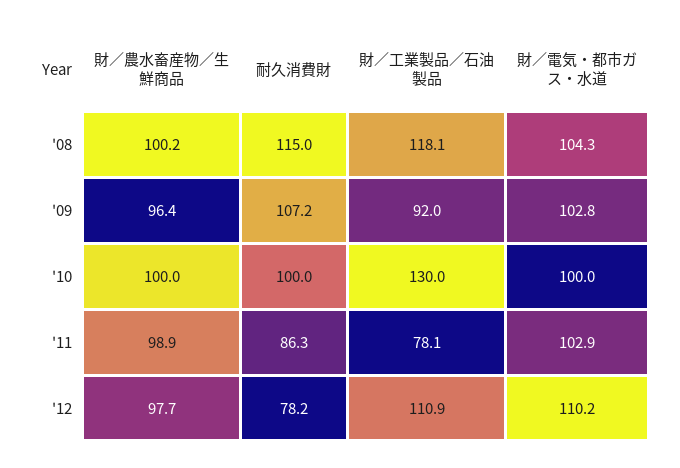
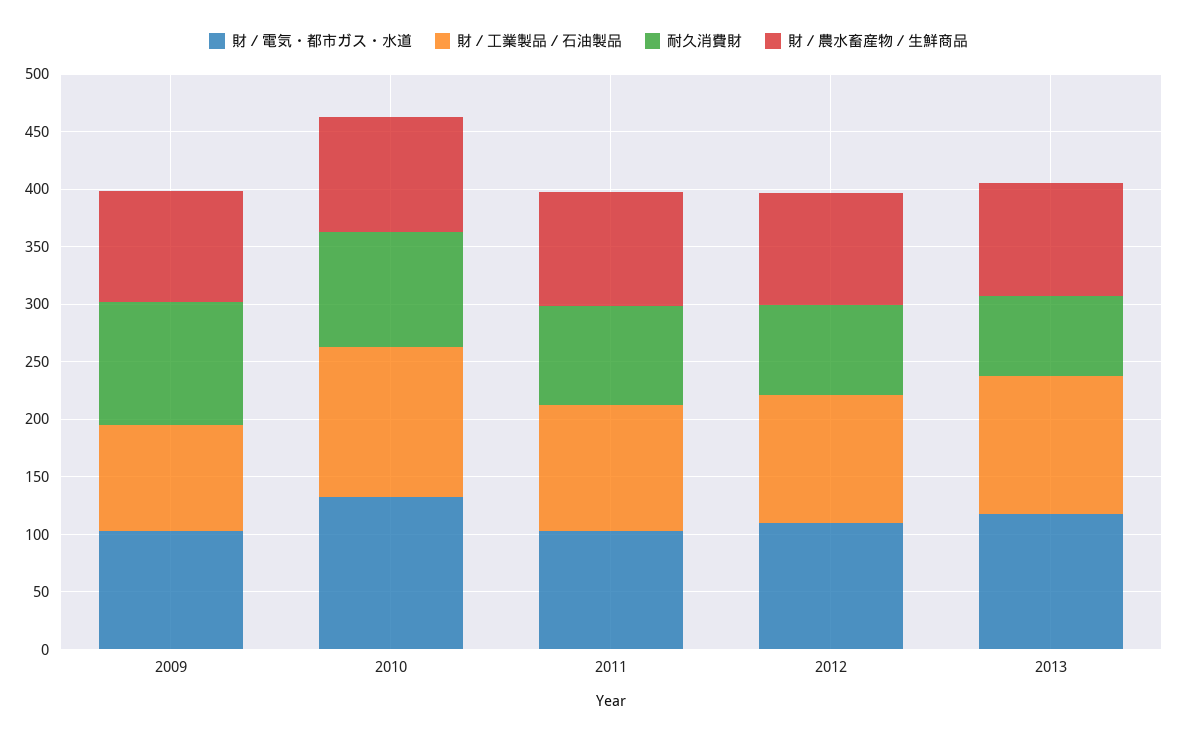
財／農水畜産物／生鮮商品, '08: 100.2 -> none
耐久消費財, '08: 115 -> none
財／工業製品／石油製品, '08: 118.1 -> none
財／電気・都市ガス・水道, '08: 104.3 -> none
財／電気・都市ガス・水道, '10: 100 -> 130
財／工業製品／石油製品, '11: 78.1 -> 110
財／電気・都市ガス・水道, 2013: none -> 120
財／工業製品／石油製品, 2013: none -> 120
耐久消費財, 2013: none -> 70
財／農水畜産物／生鮮商品, 2013: none -> 100

